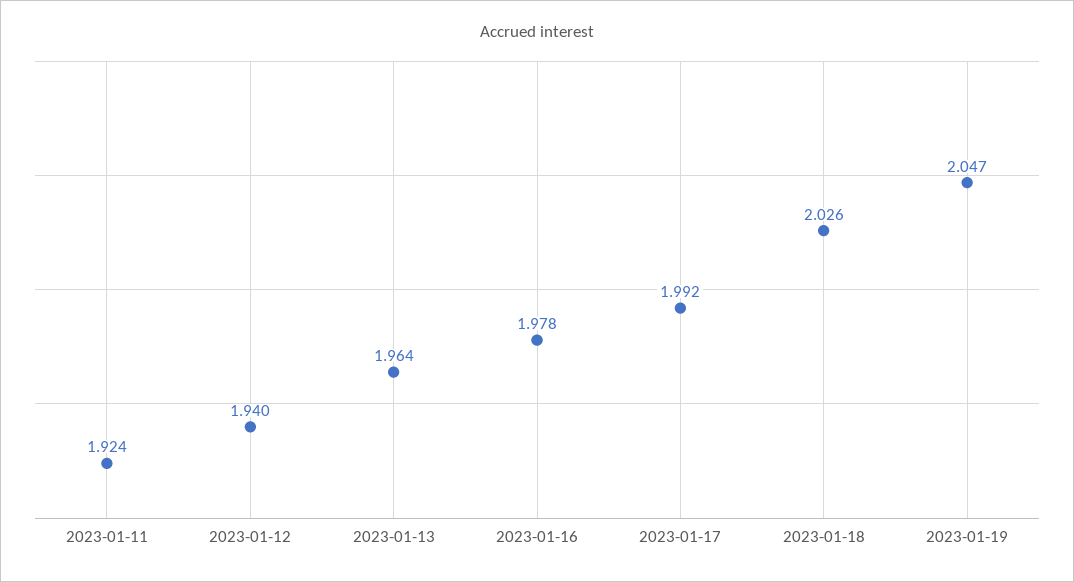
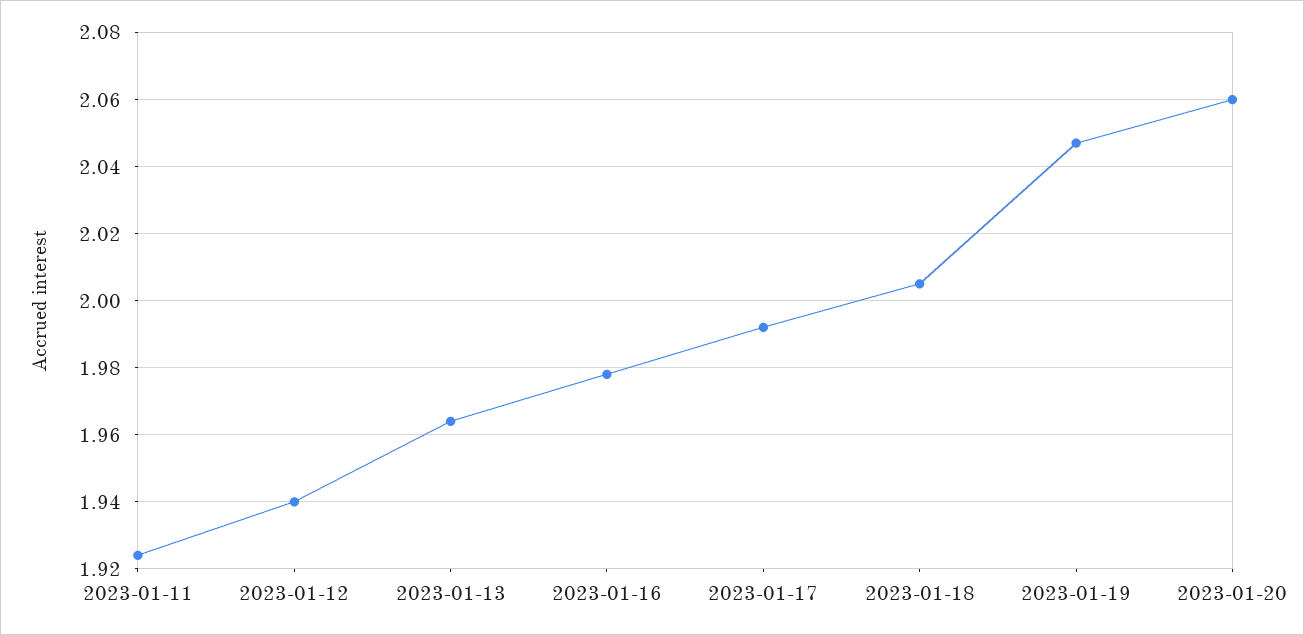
2023-01-18: 2.026 -> 2.005
2023-01-20: none -> 2.06

